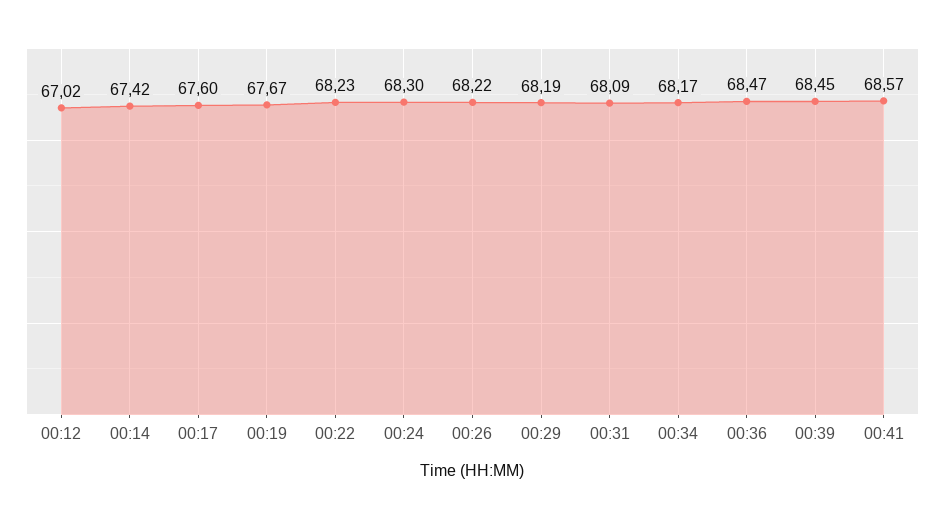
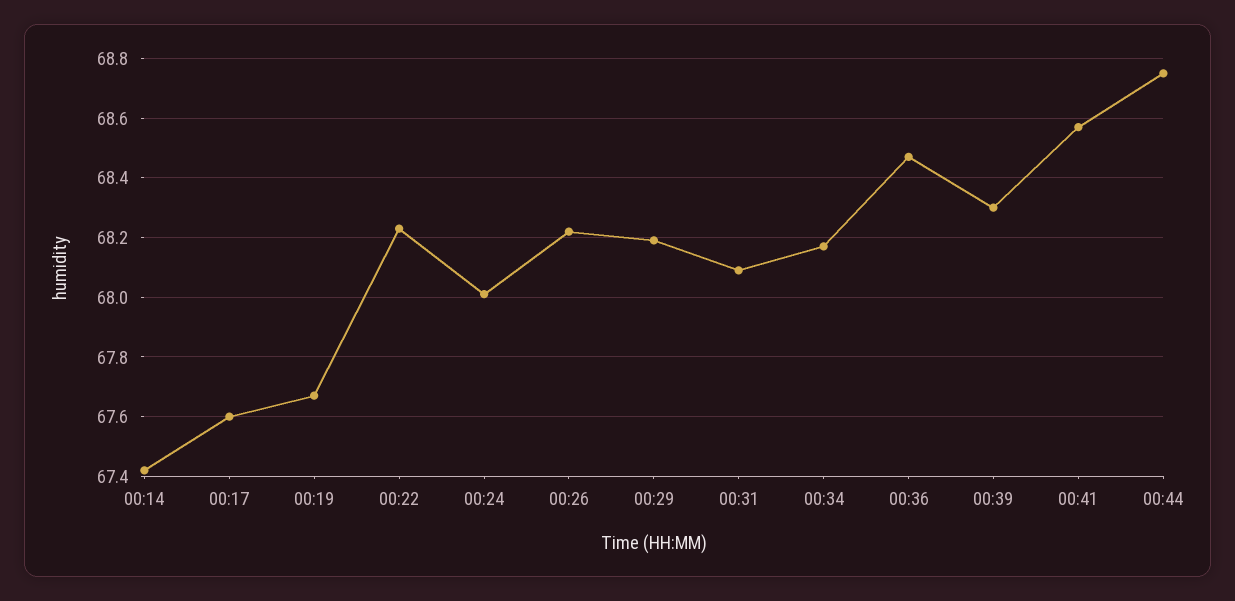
00:12: 67.02 -> none
00:24: 68.3 -> 68
00:39: 68.45 -> 68.3
00:44: none -> 68.75

